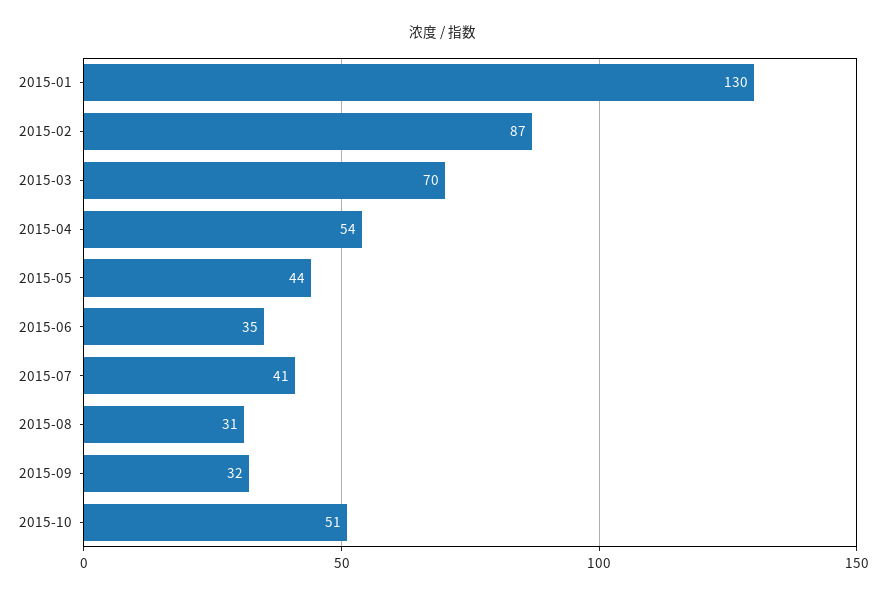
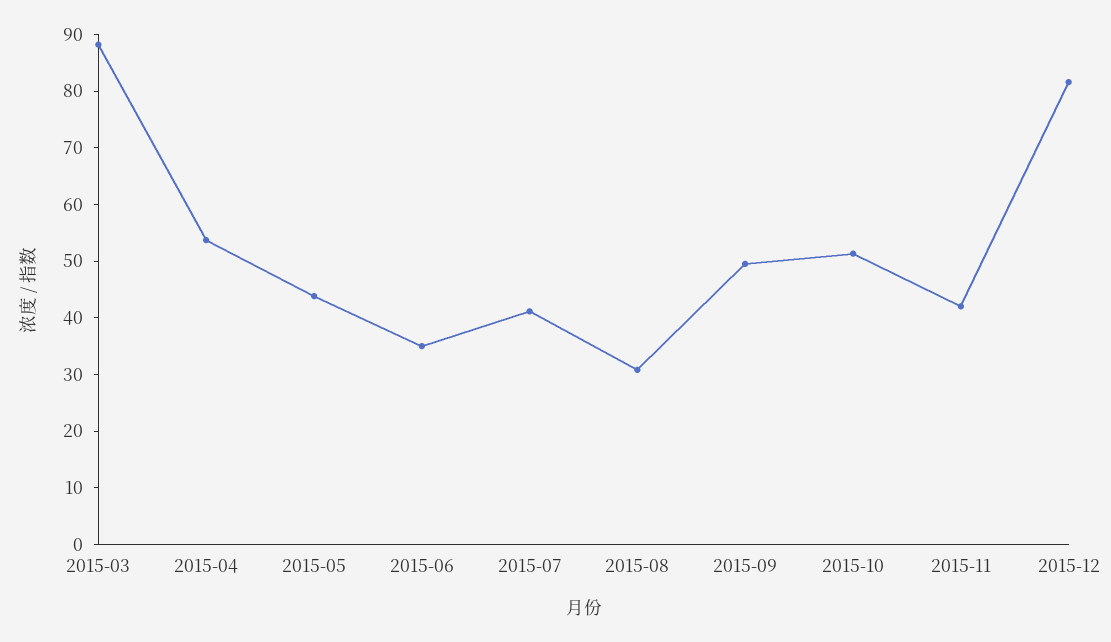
2015-01: 130 -> none
2015-02: 87 -> none
2015-03: 70 -> 88
2015-09: 32 -> 50
2015-11: none -> 42
2015-12: none -> 82

